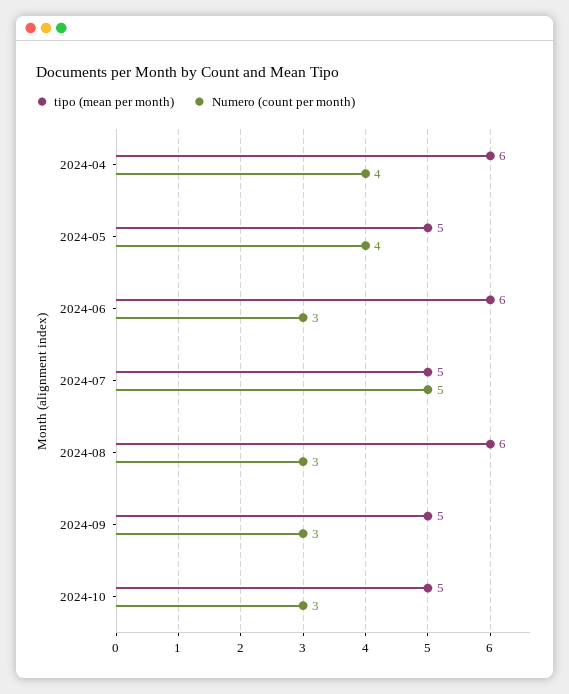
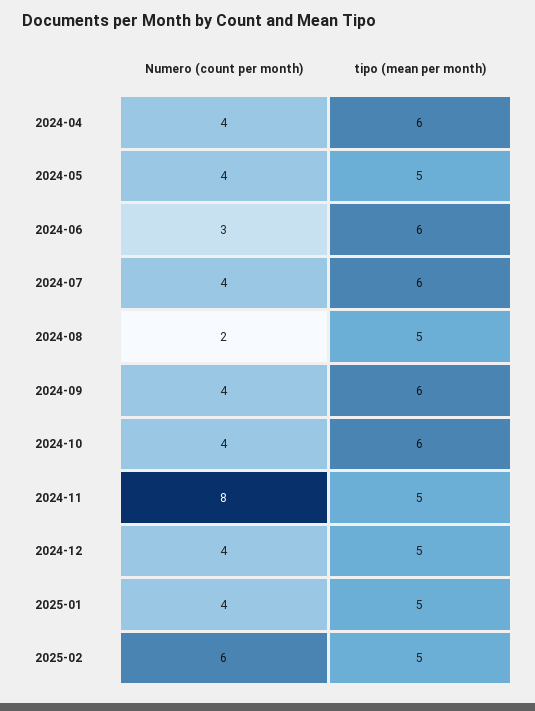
tipo (mean per month), 2024-07: 5 -> 6
Numero (count per month), 2024-07: 5 -> 4
tipo (mean per month), 2024-08: 6 -> 5
Numero (count per month), 2024-08: 3 -> 2
tipo (mean per month), 2024-09: 5 -> 6
Numero (count per month), 2024-09: 3 -> 4
tipo (mean per month), 2024-10: 5 -> 6
Numero (count per month), 2024-10: 3 -> 4
Numero (count per month), 2024-11: none -> 8
tipo (mean per month), 2024-11: none -> 5
Numero (count per month), 2024-12: none -> 4
tipo (mean per month), 2024-12: none -> 5
Numero (count per month), 2025-01: none -> 4
tipo (mean per month), 2025-01: none -> 5
Numero (count per month), 2025-02: none -> 6
tipo (mean per month), 2025-02: none -> 5

